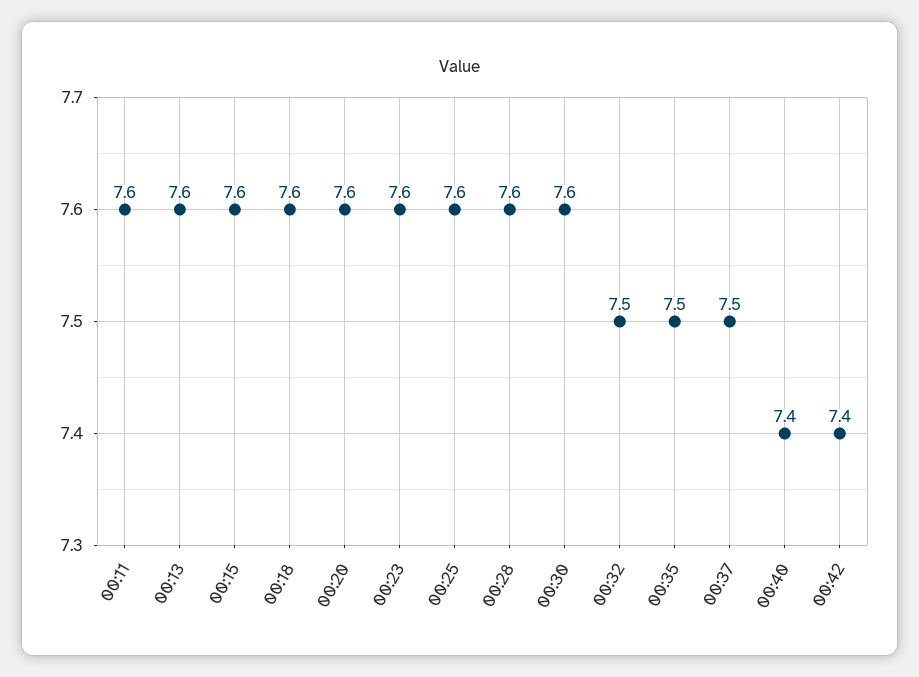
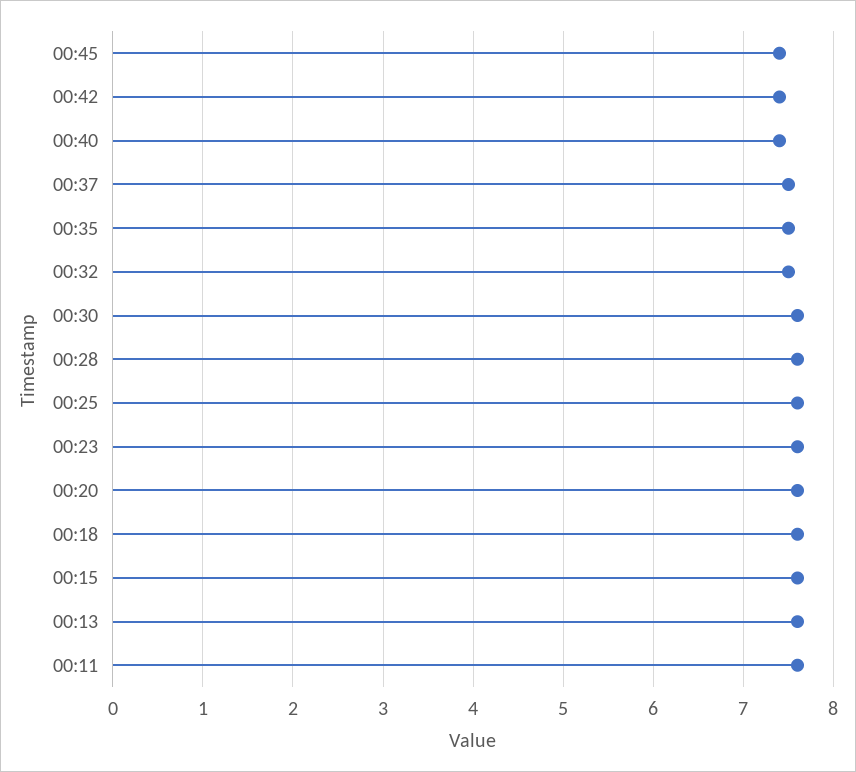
00:45: none -> 7.4

